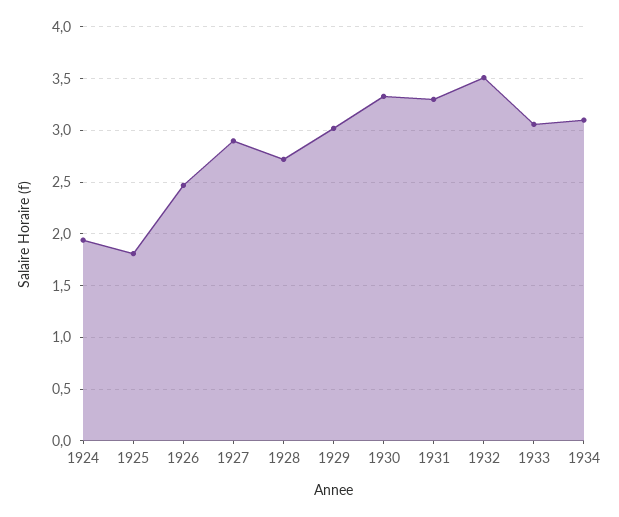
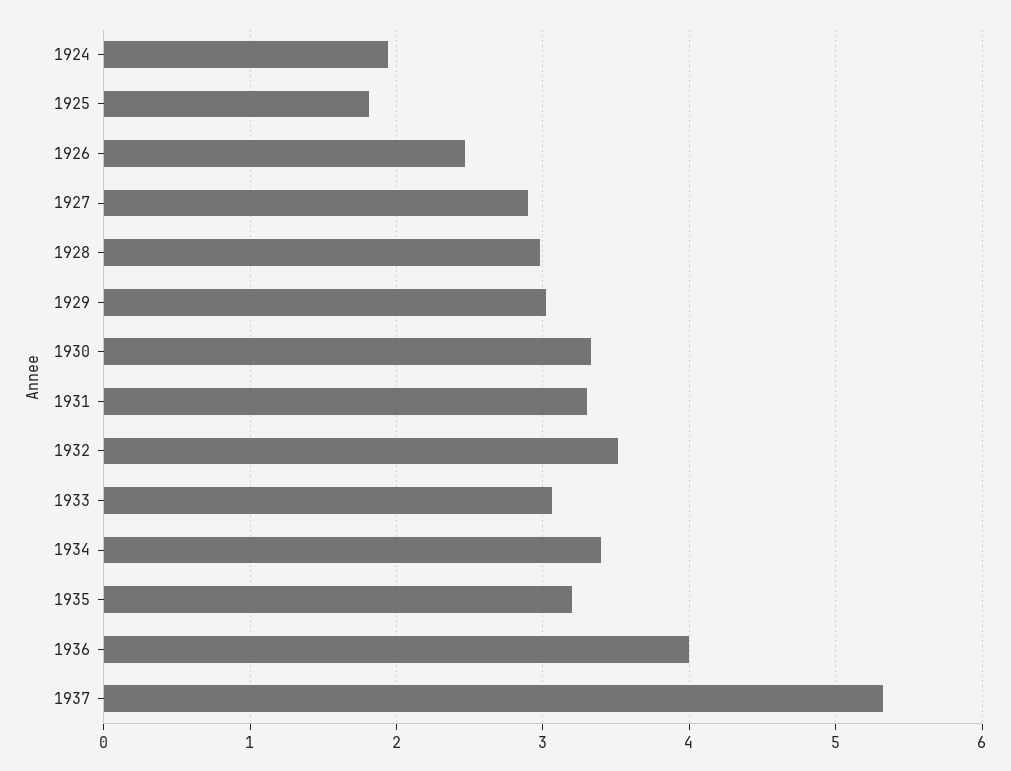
1928: 2.7 -> 3
1934: 3.1 -> 3.4
1935: none -> 3.2
1936: none -> 4
1937: none -> 5.3

